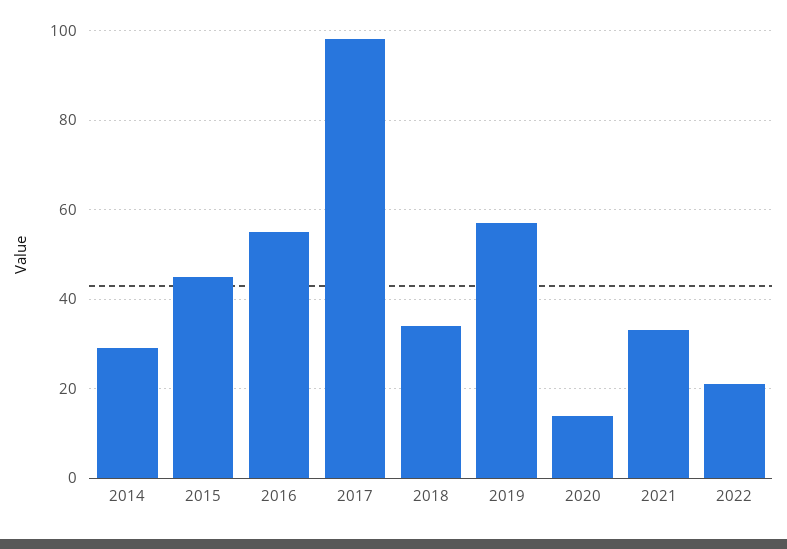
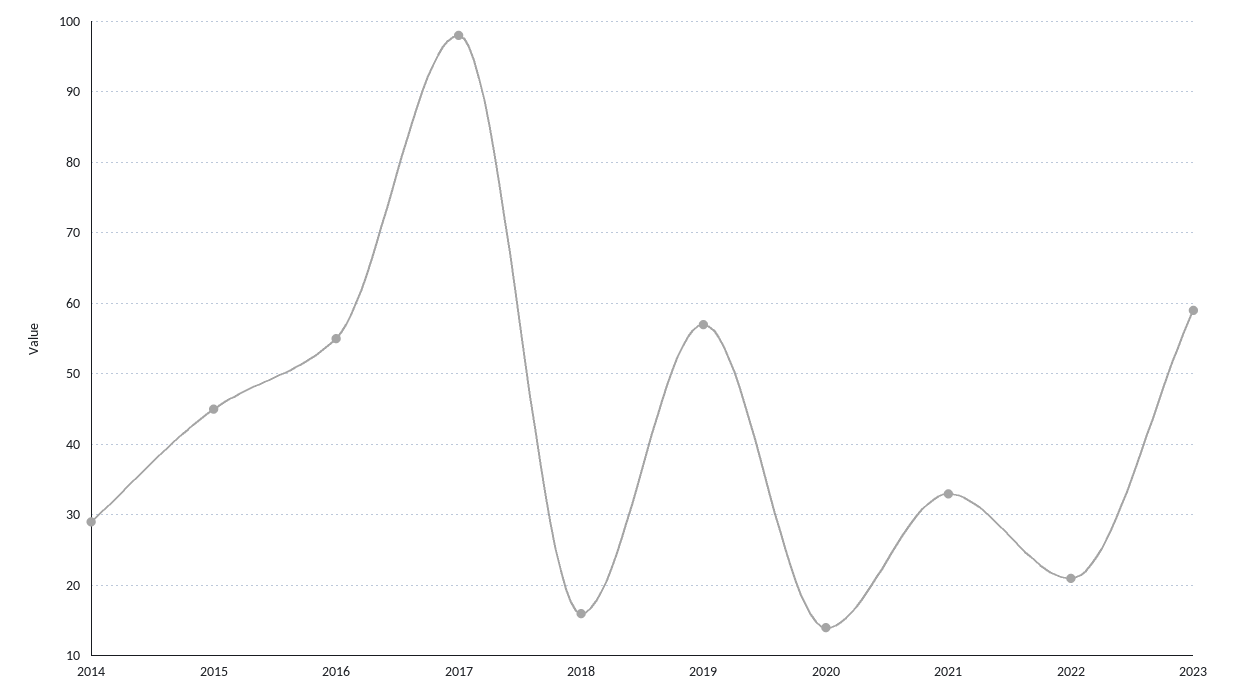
2018: 35 -> 16
2023: none -> 59

